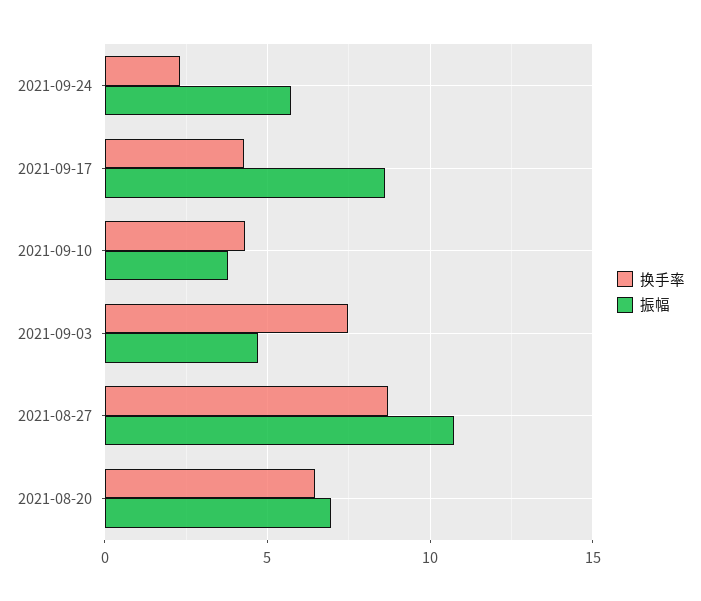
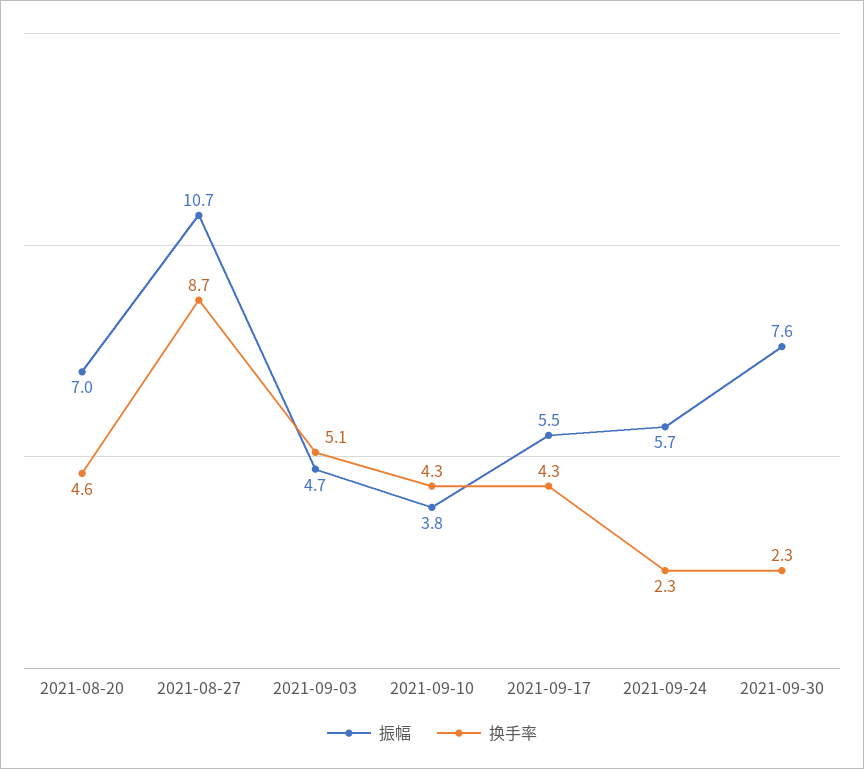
振幅, 2021-09-17: 8.5 -> 5.5
换手率, 2021-09-03: 7.5 -> 5.1
换手率, 2021-08-20: 6.5 -> 4.6
振幅, 2021-09-30: none -> 7.6
换手率, 2021-09-30: none -> 2.3

